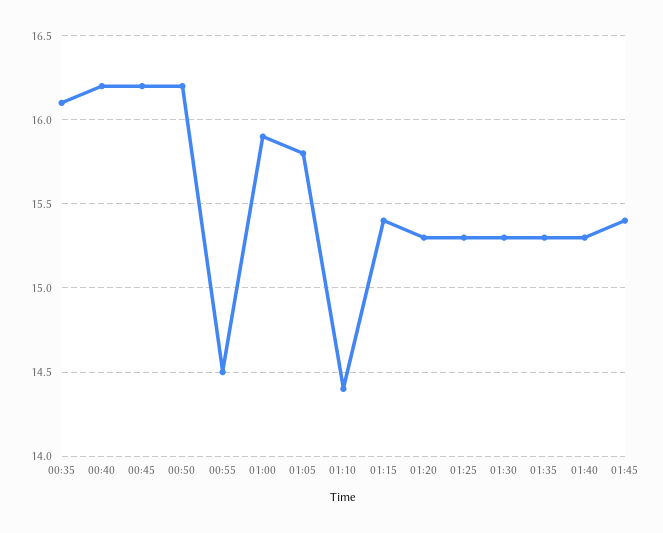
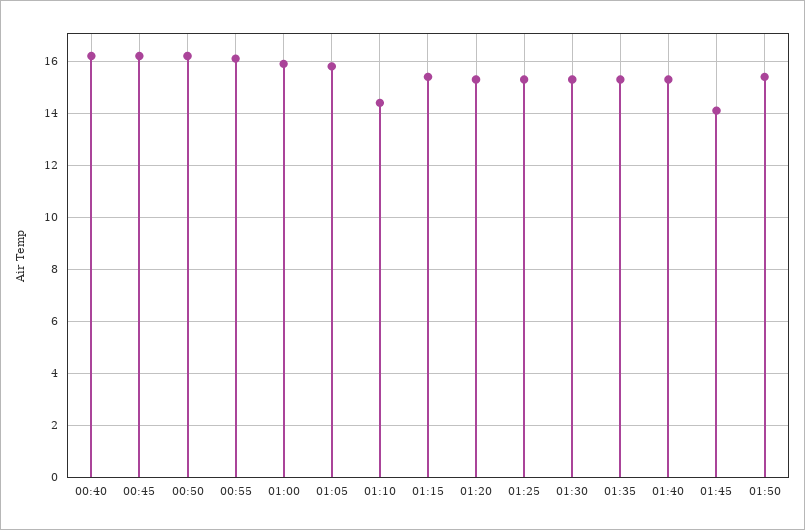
00:35: 16.1 -> none
00:55: 14.5 -> 16
01:45: 15.4 -> 14
01:50: none -> 15.5

